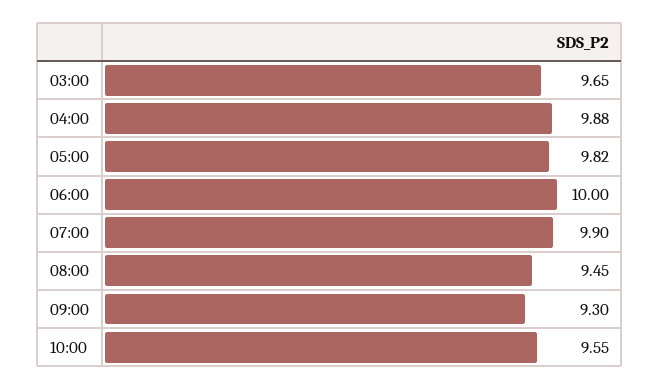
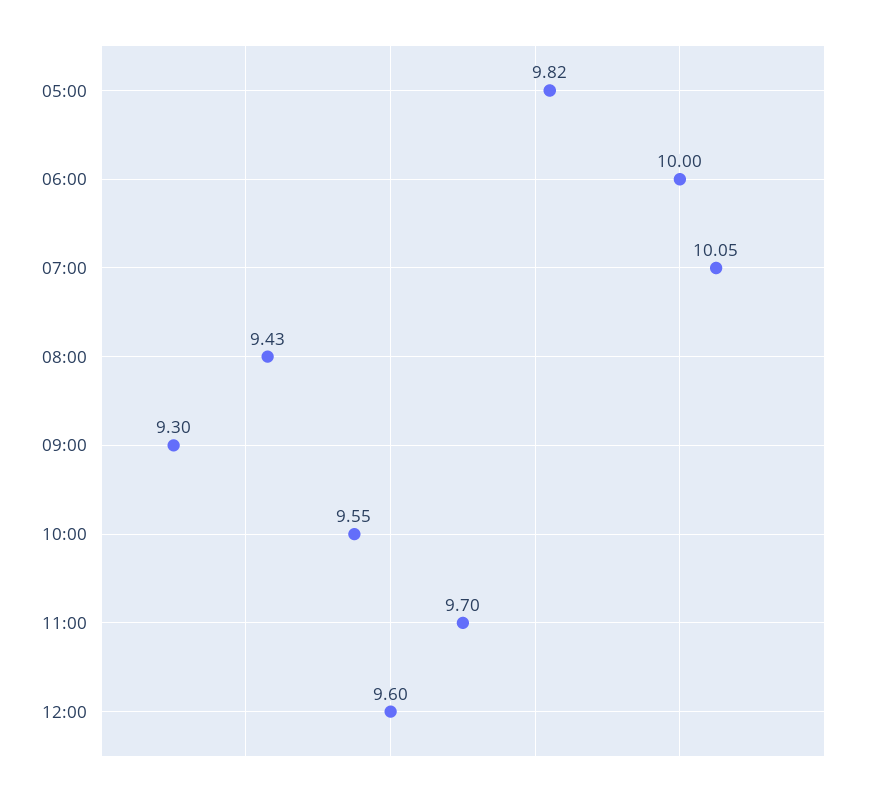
03:00: 9.65 -> none
04:00: 9.88 -> none
07:00: 9.9 -> 10.05
08:00: 9.45 -> 9.43
11:00: none -> 9.7
12:00: none -> 9.6

